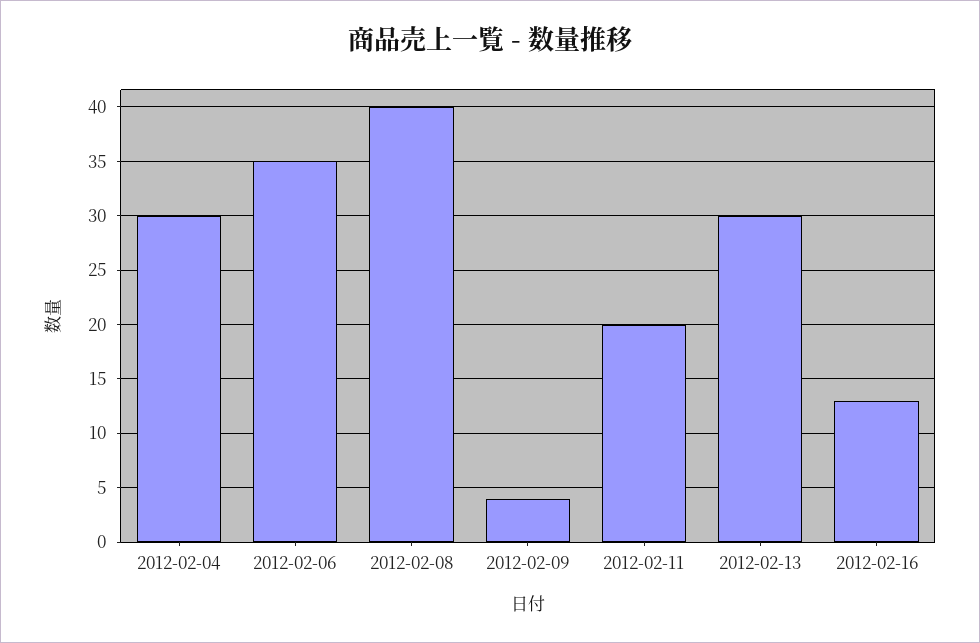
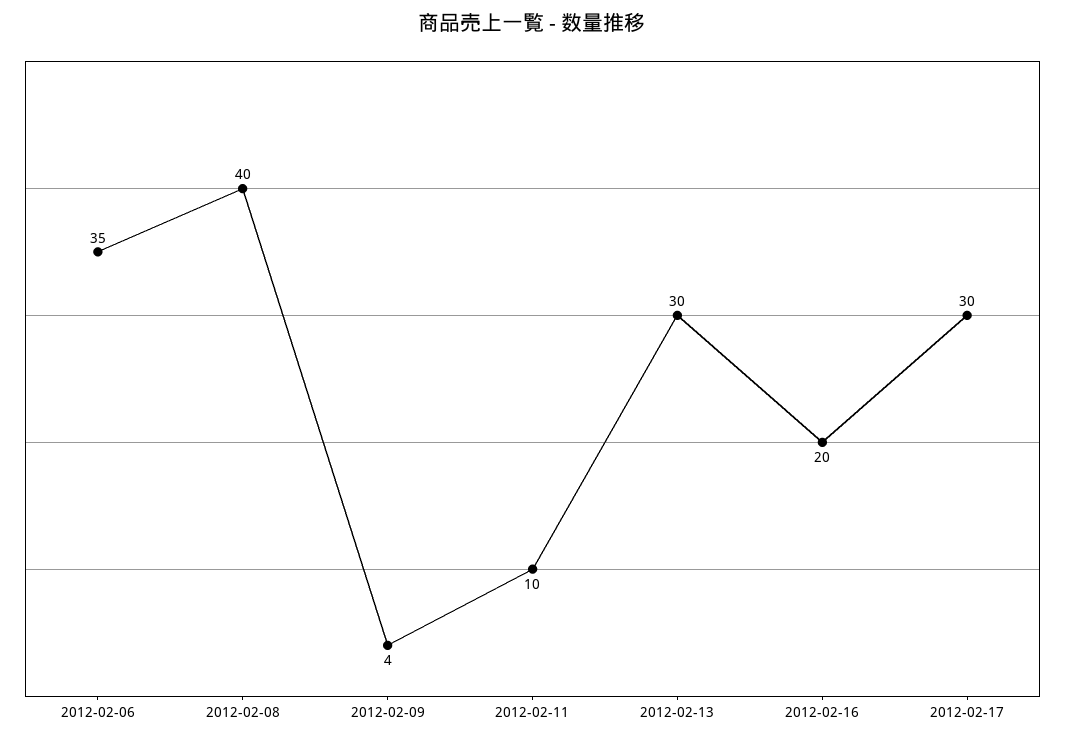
2012-02-04: 30 -> none
2012-02-11: 20 -> 10
2012-02-16: 13 -> 20
2012-02-17: none -> 30

